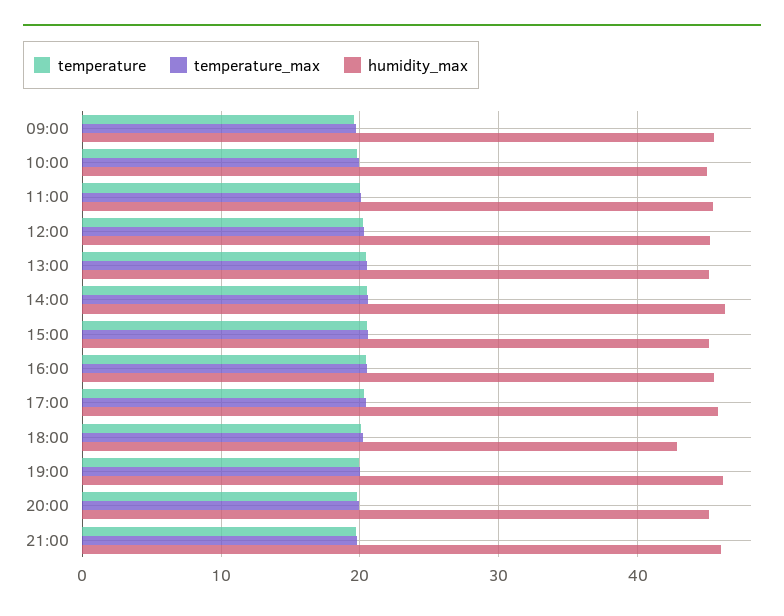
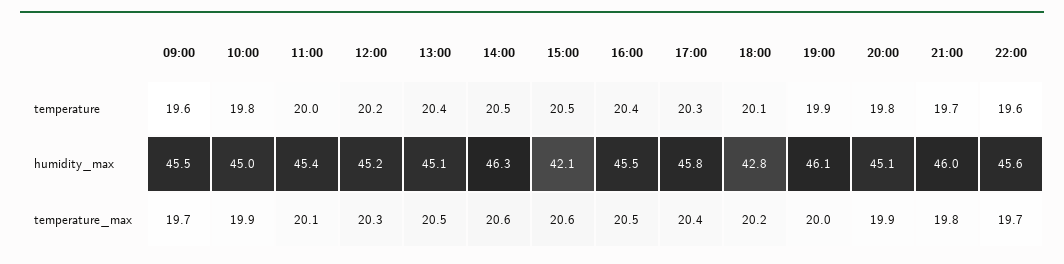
humidity_max, 15:00: 45 -> 42.1
temperature, 22:00: none -> 19.6
humidity_max, 22:00: none -> 45.6
temperature_max, 22:00: none -> 19.7

